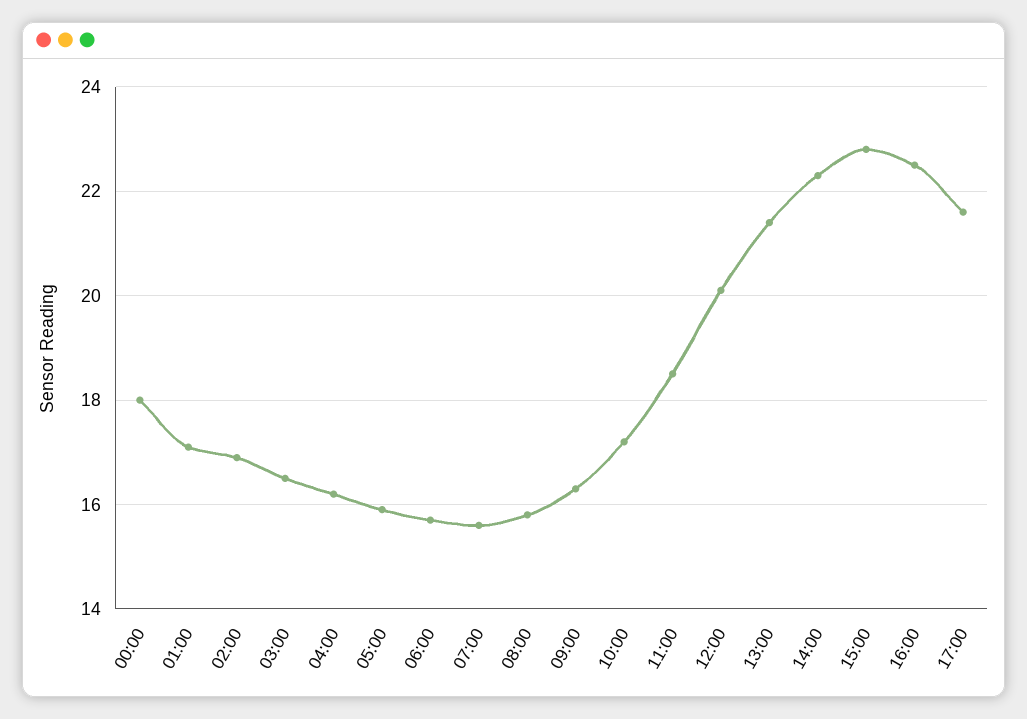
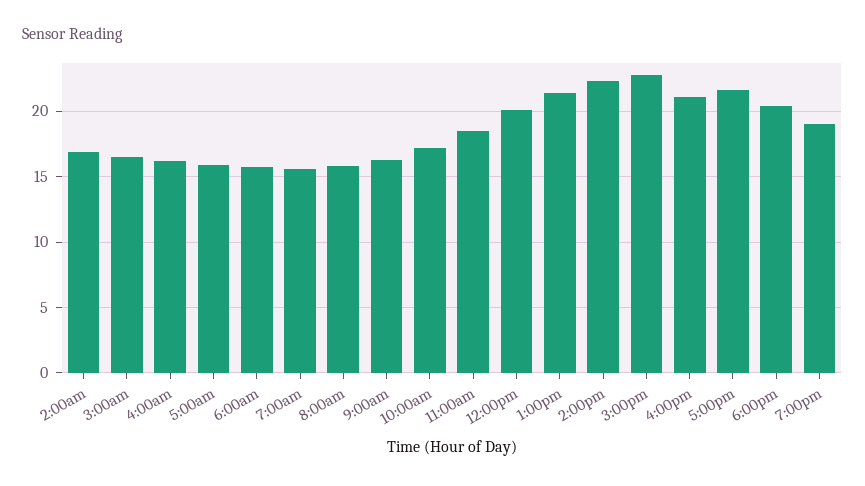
00:00: 18 -> none
01:00: 17 -> none
16:00: 22.5 -> 21
6:00pm: none -> 20.5
7:00pm: none -> 19

